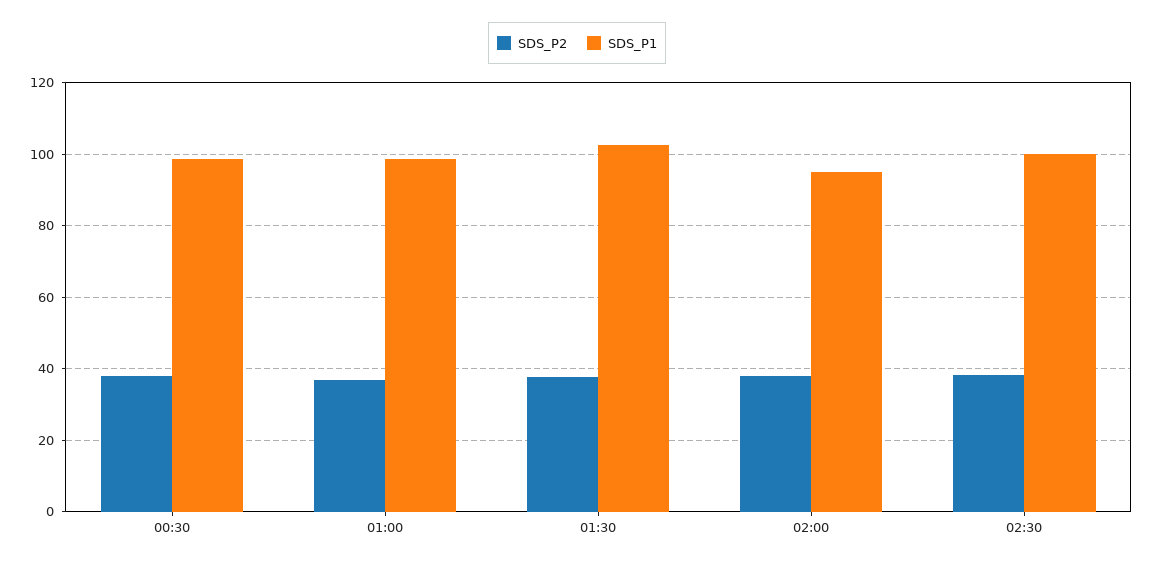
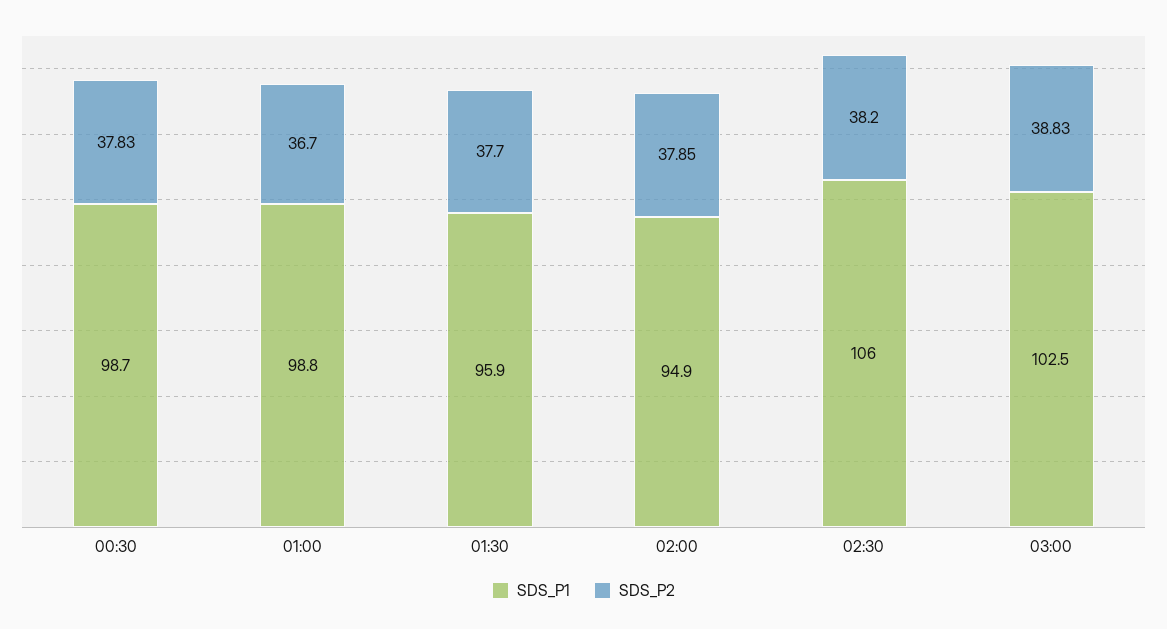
SDS_P1, 01:30: 102 -> 95.9
SDS_P1, 02:30: 100 -> 106
SDS_P1, 03:00: none -> 102.5
SDS_P2, 03:00: none -> 38.83

